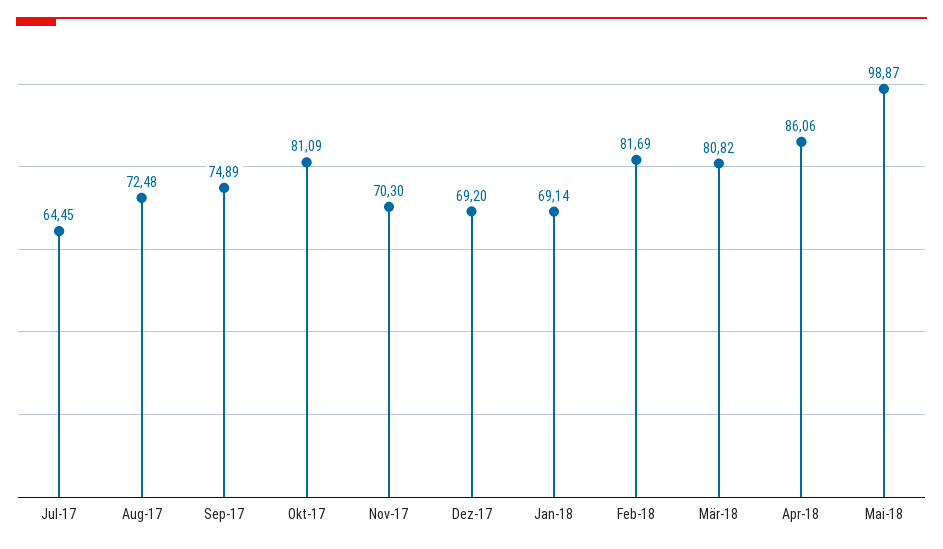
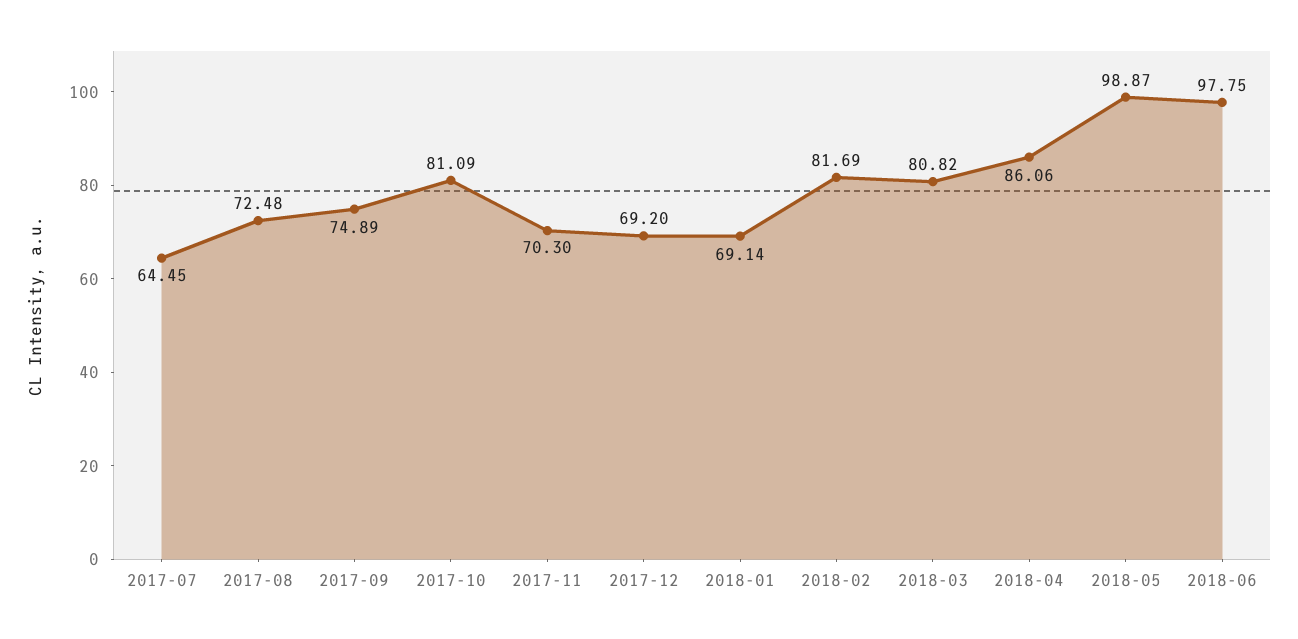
2018-06: none -> 97.75

